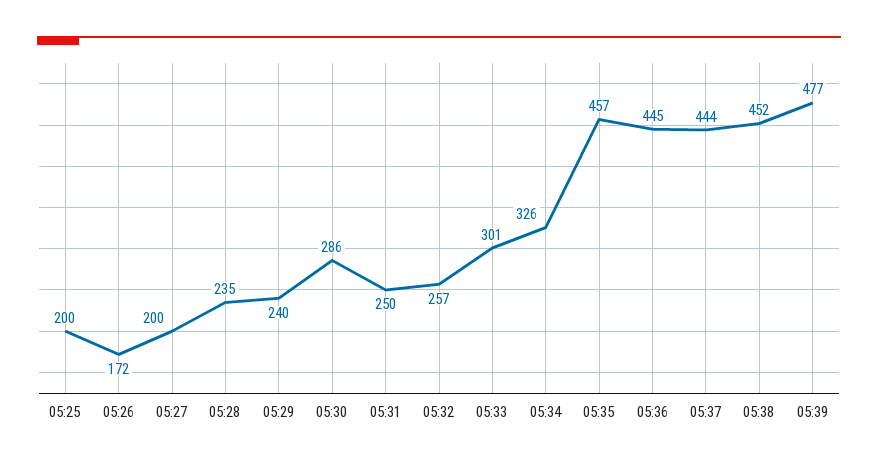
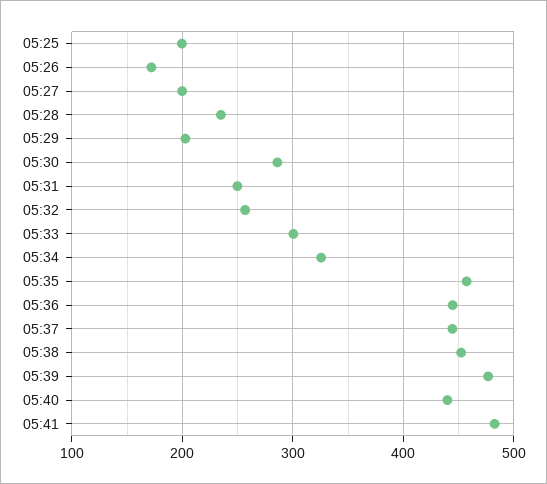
05:29: 240 -> 200
05:40: none -> 440
05:41: none -> 480

